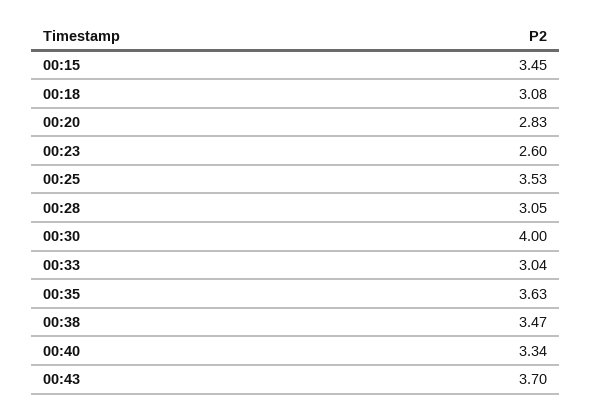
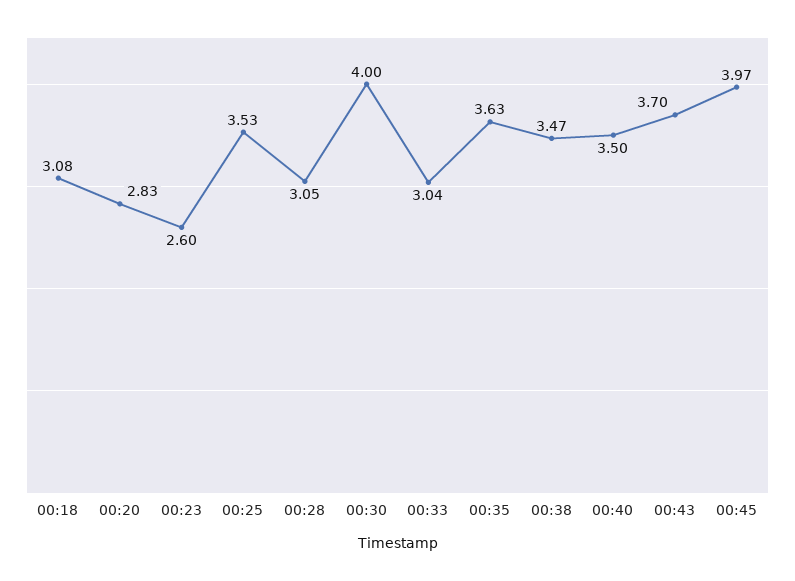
00:15: 3.45 -> none
00:40: 3.34 -> 3.5
00:45: none -> 3.97

